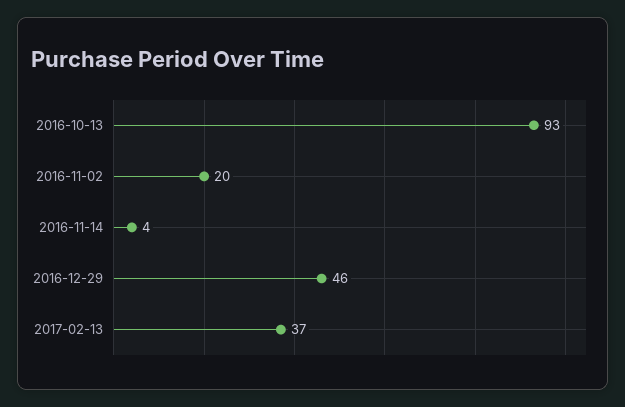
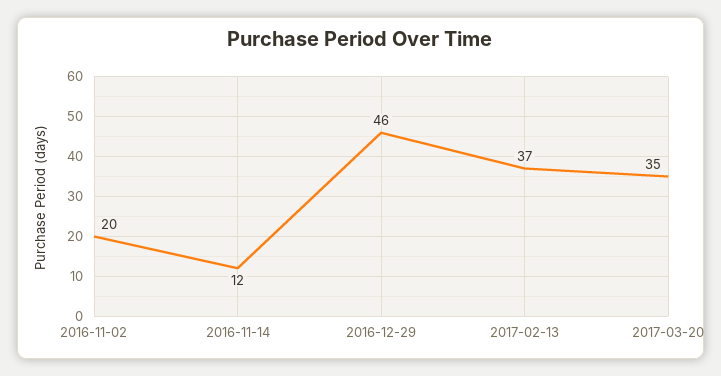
2016-10-13: 93 -> none
2016-11-14: 4 -> 12
2017-03-20: none -> 35

